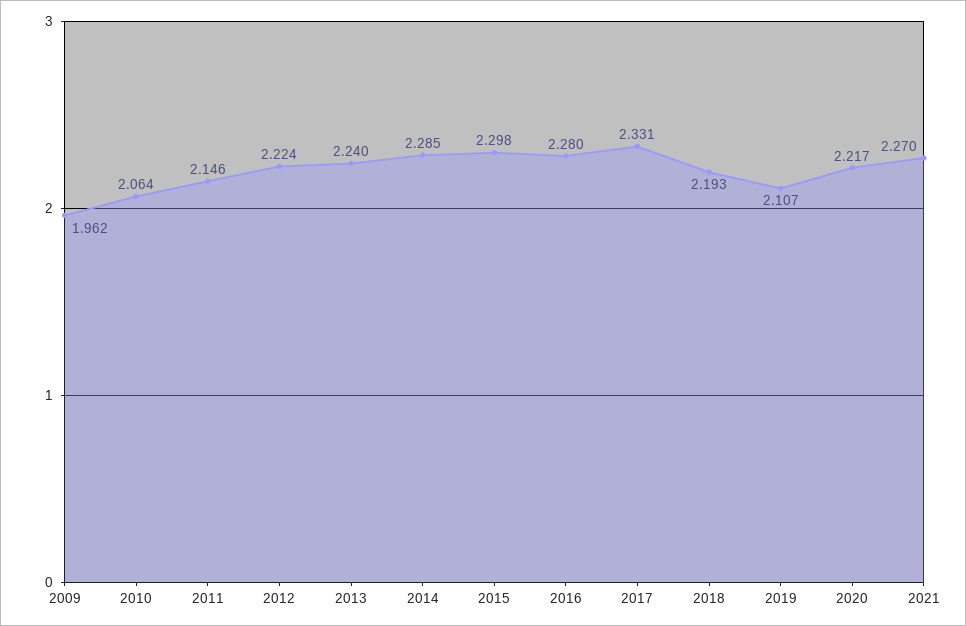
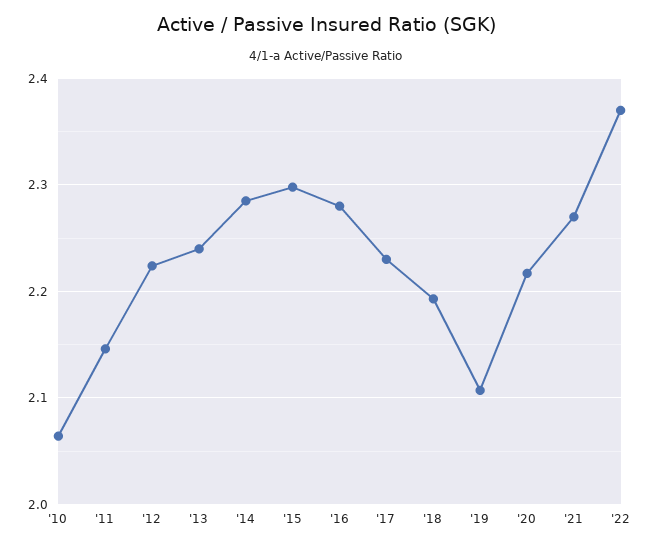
2009: 1.962 -> none
2017: 2.331 -> 2.23
'22: none -> 2.37

